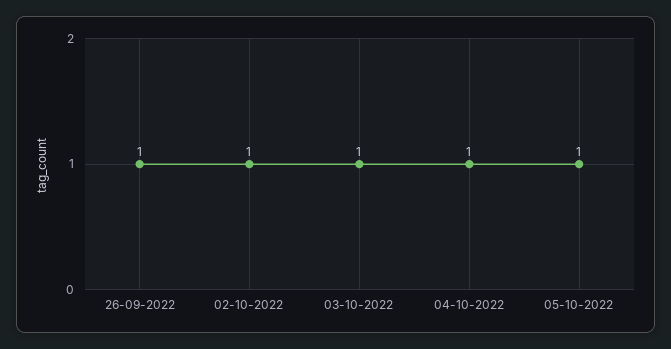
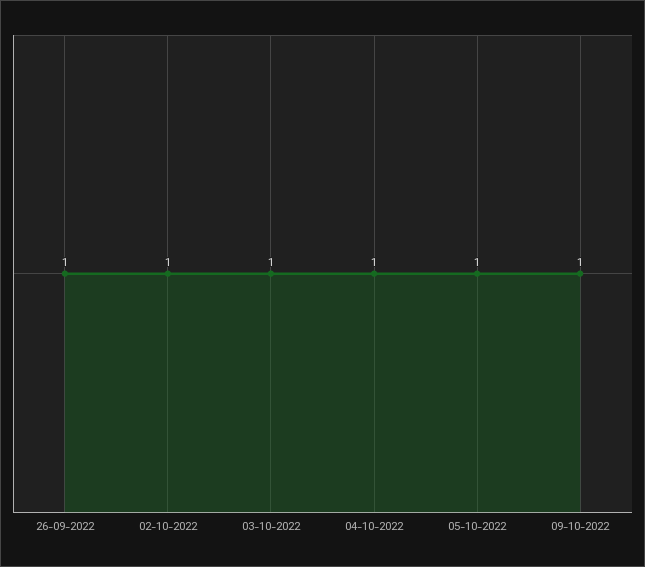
09-10-2022: none -> 1

